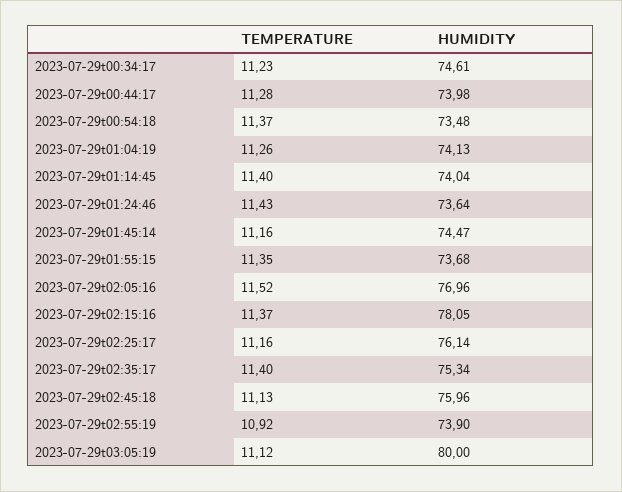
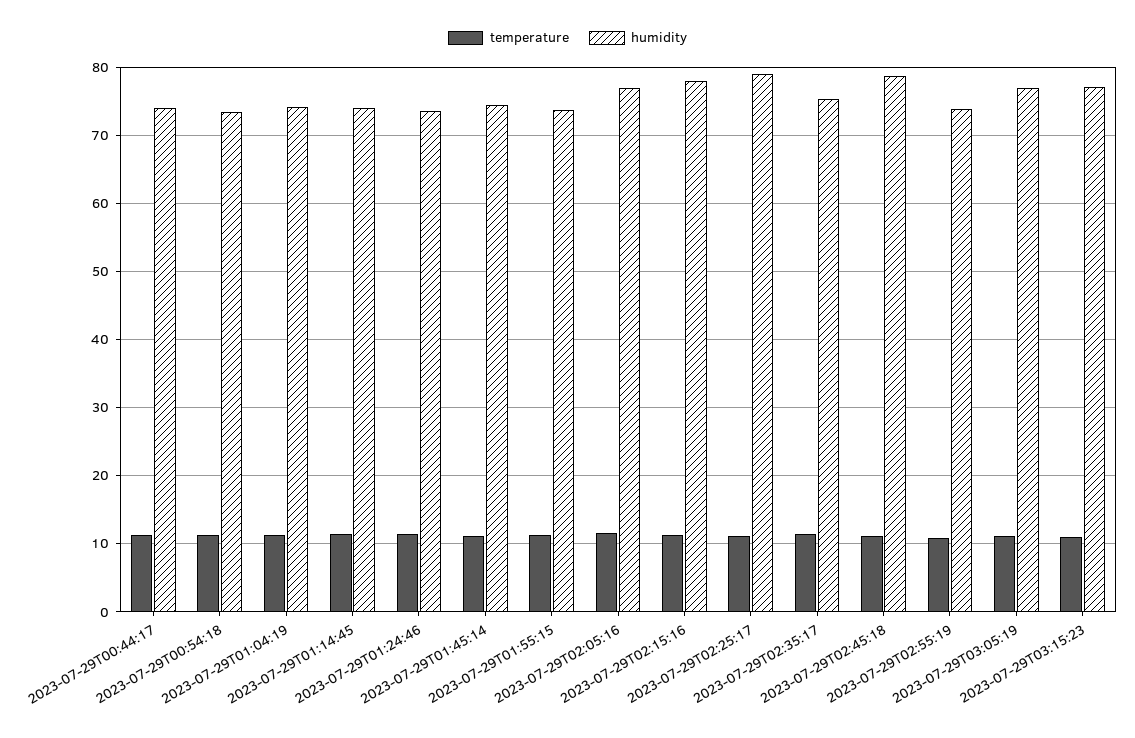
TEMPERATURE, 2023-07-29t00:34:17: 11.23 -> none
HUMIDITY, 2023-07-29t00:34:17: 74.61 -> none
HUMIDITY, 2023-07-29t02:25:17: 76.14 -> 79
HUMIDITY, 2023-07-29t02:45:18: 75.96 -> 79
HUMIDITY, 2023-07-29t03:05:19: 80 -> 77
TEMPERATURE, 2023-07-29T03:15:23: none -> 11
HUMIDITY, 2023-07-29T03:15:23: none -> 77

